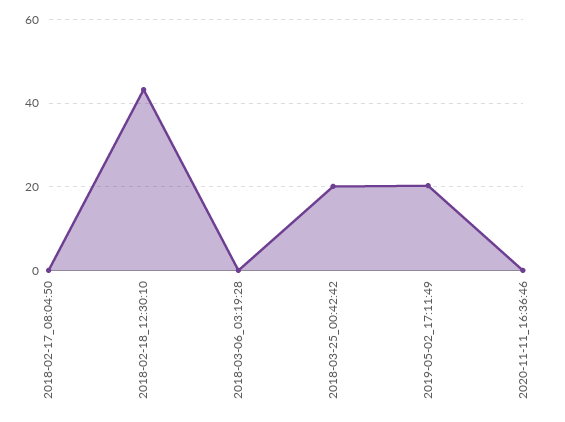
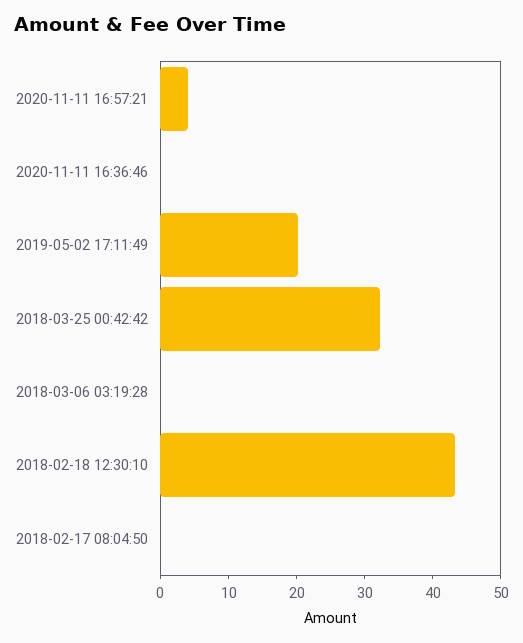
2018-03-25_00:42:42: 20 -> 32
2020-11-11 16:57:21: none -> 4

